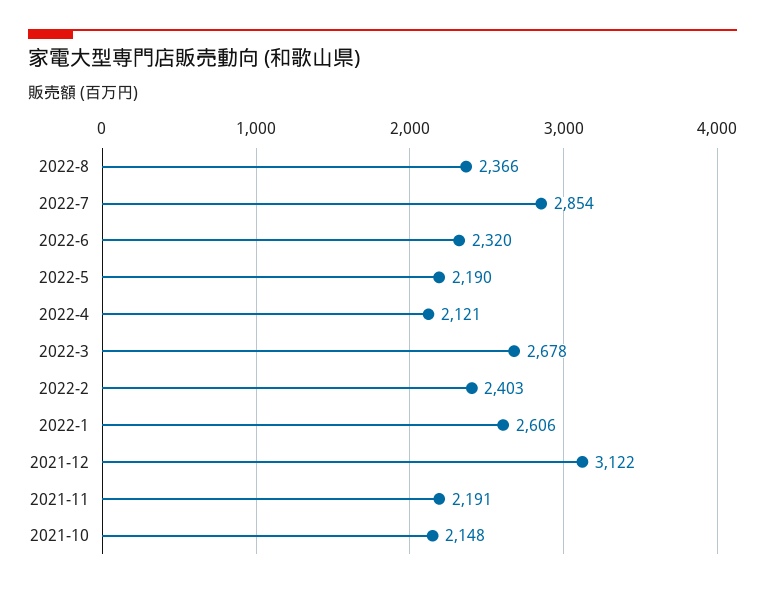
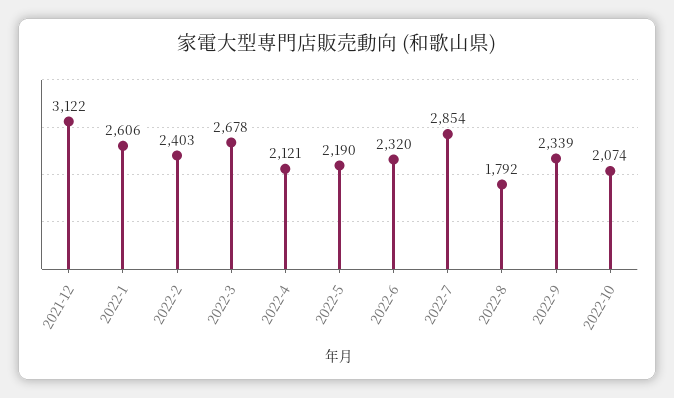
2022-8: 2366 -> 1792
2021-11: 2191 -> none
2021-10: 2148 -> none
2022-9: none -> 2339
2022-10: none -> 2074

